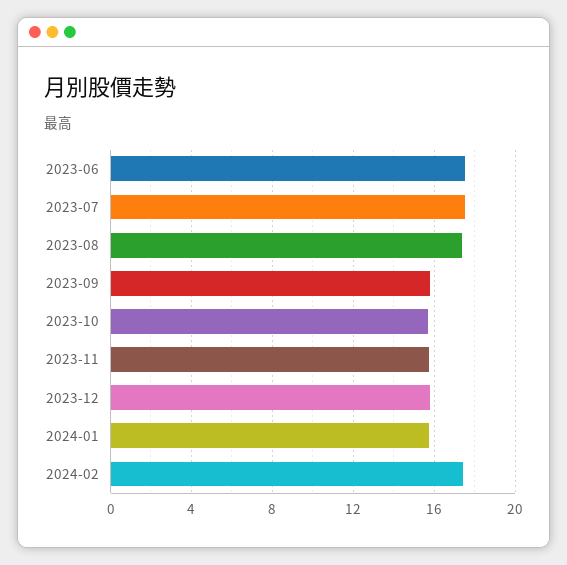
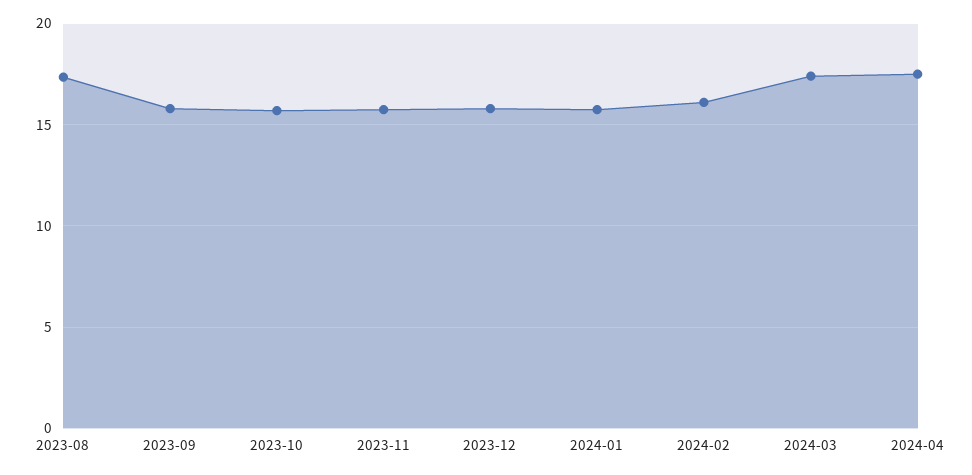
2023-06: 17.5 -> none
2023-07: 17.5 -> none
2024-02: 17.5 -> 16
2024-03: none -> 17.5
2024-04: none -> 17.5

